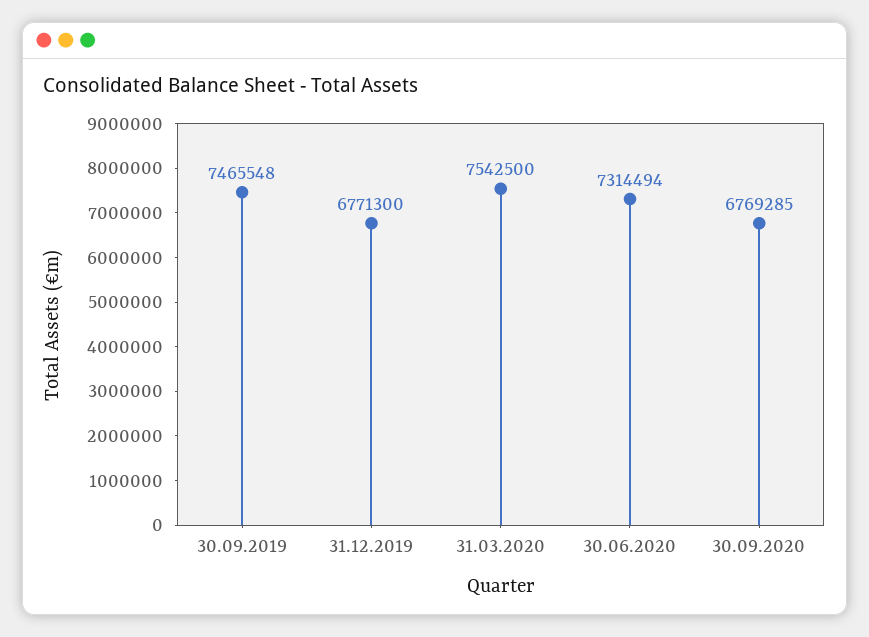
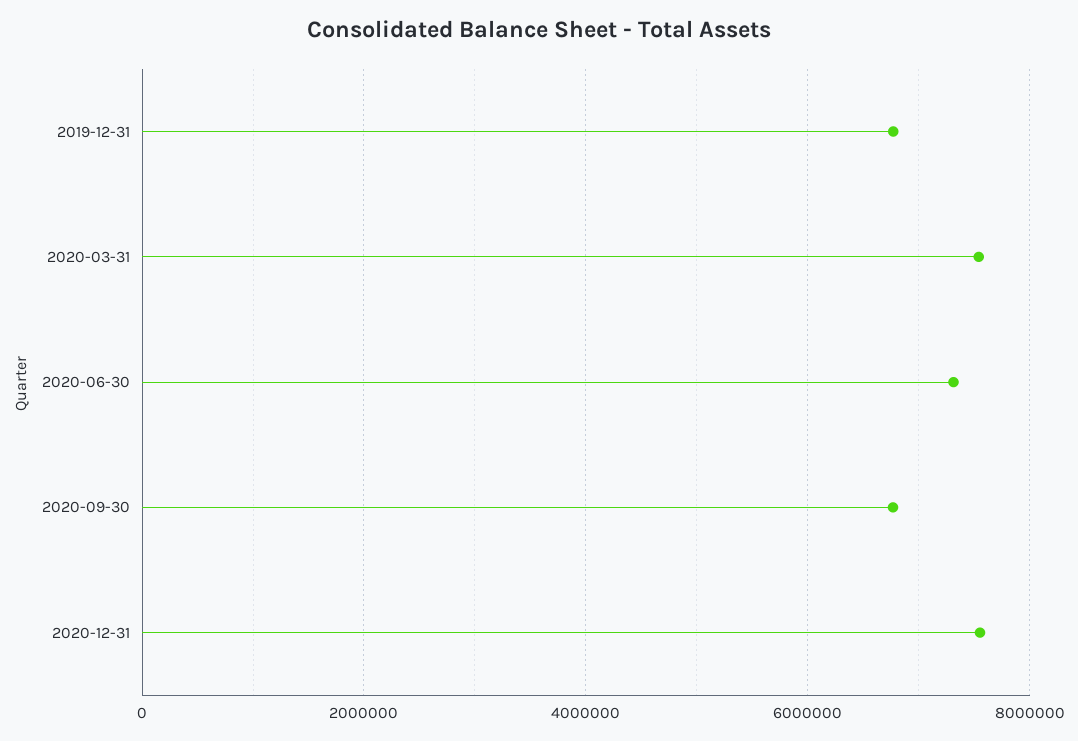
30.09.2019: 7465548 -> none
2020-12-31: none -> 7600000

